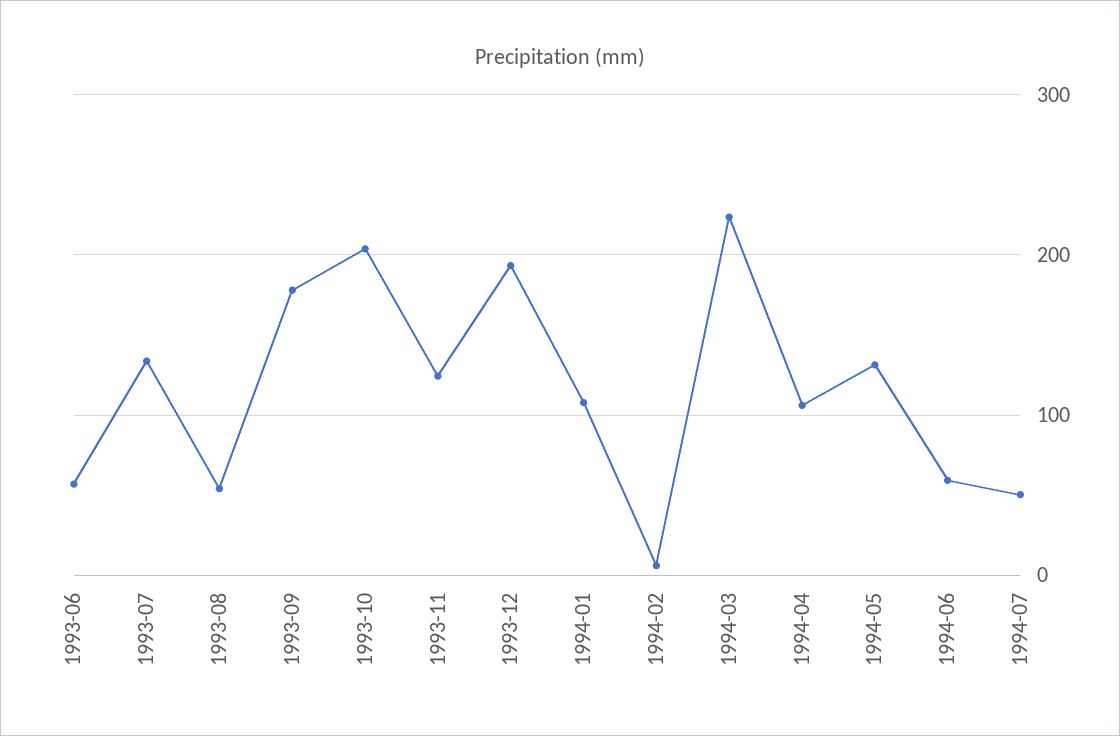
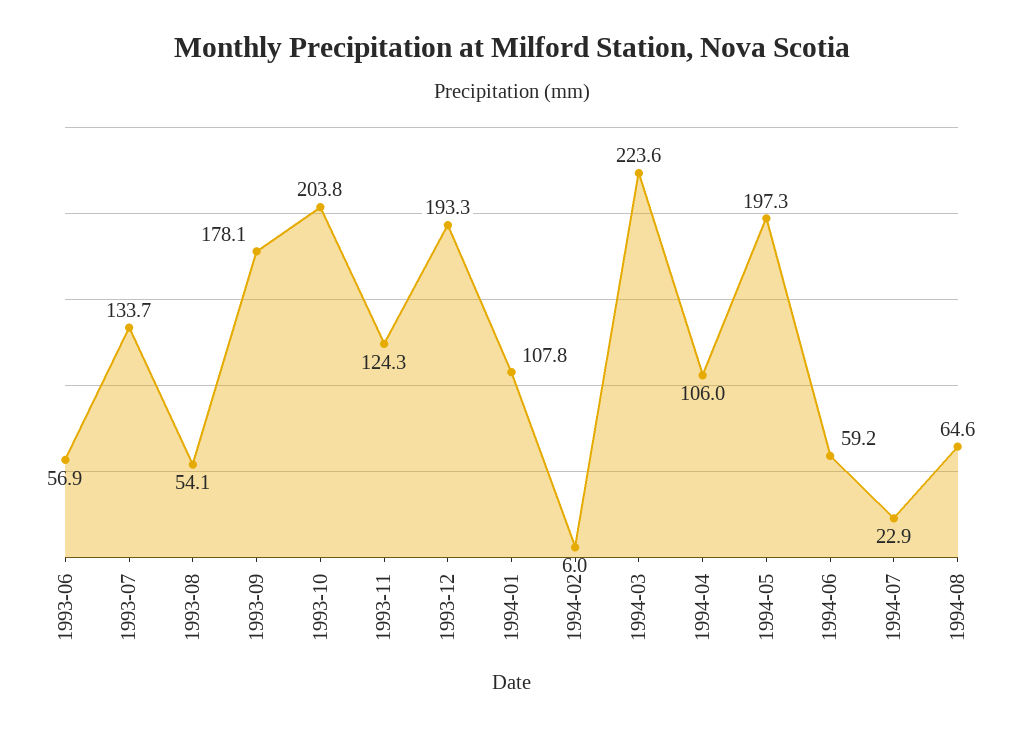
1994-05: 130 -> 197.3
1994-07: 50 -> 22.9
1994-08: none -> 64.6

